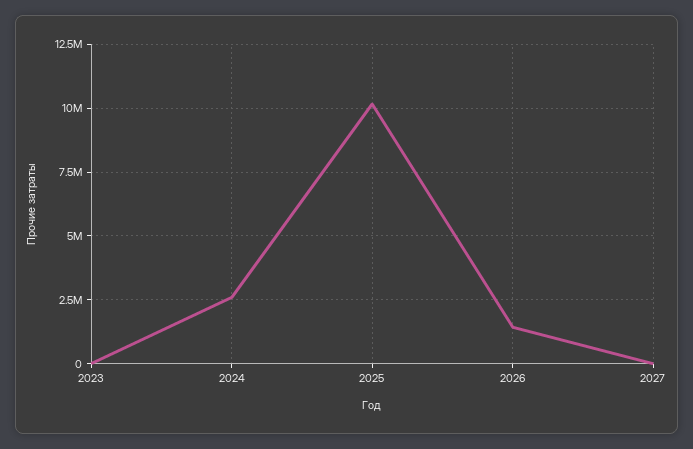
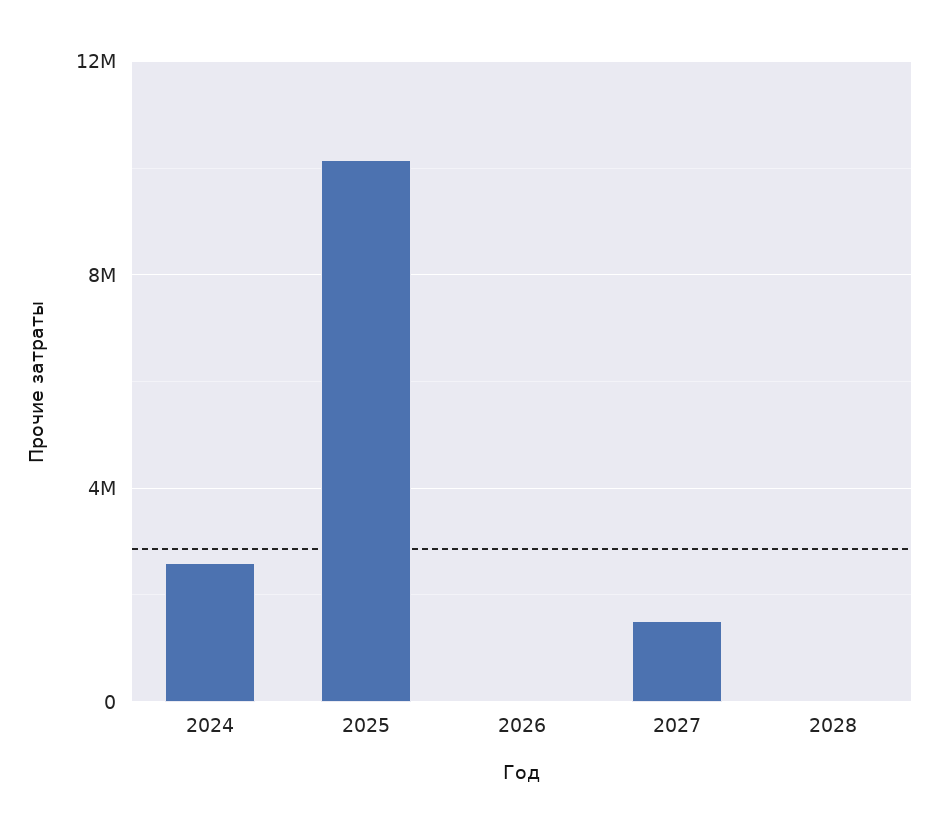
2023: 0 -> none
2026: 1500000 -> 0
2027: 0 -> 1500000
2028: none -> 0

